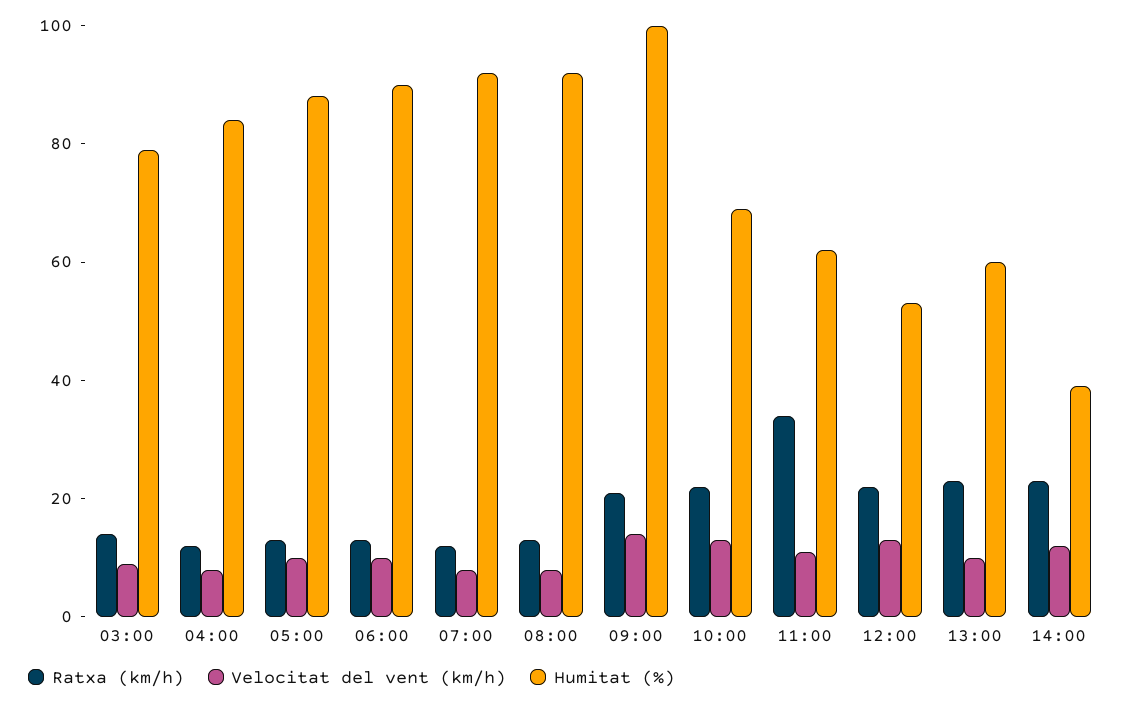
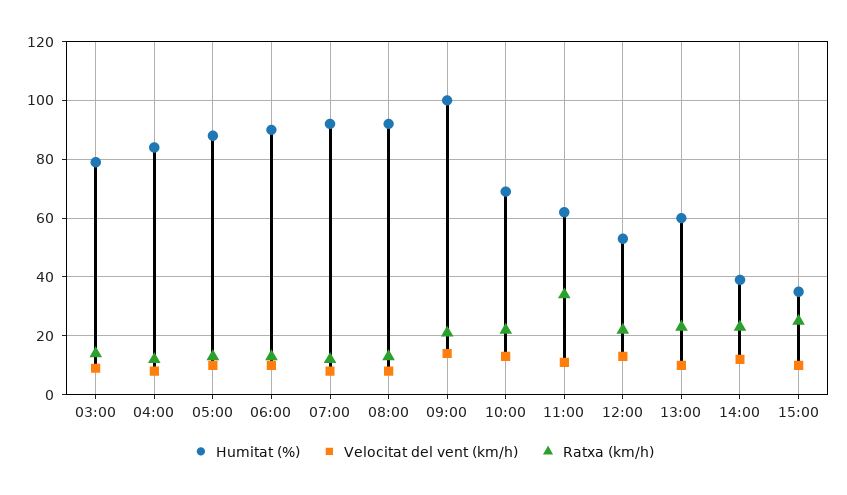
Humitat (%), 15:00: none -> 35
Velocitat del vent (km/h), 15:00: none -> 10
Ratxa (km/h), 15:00: none -> 25

